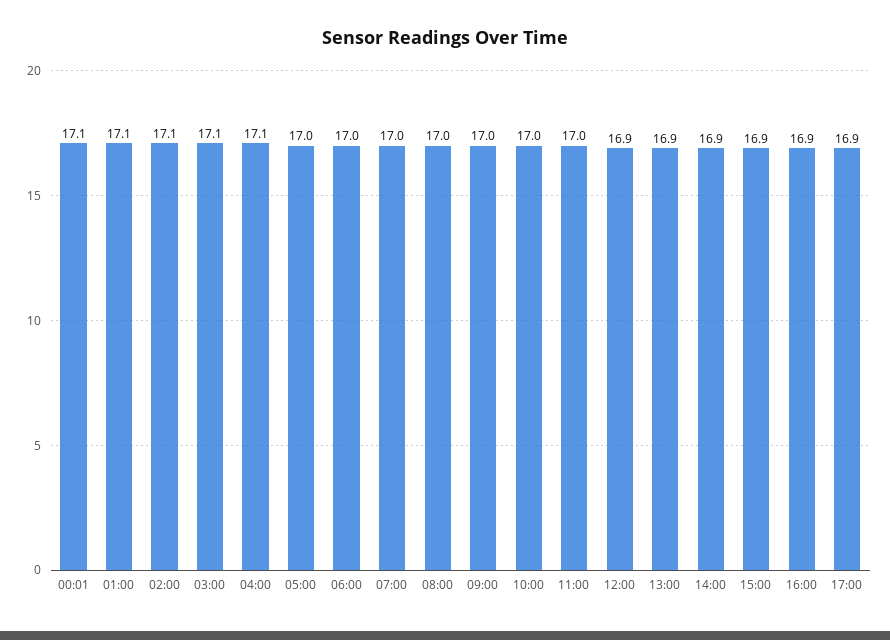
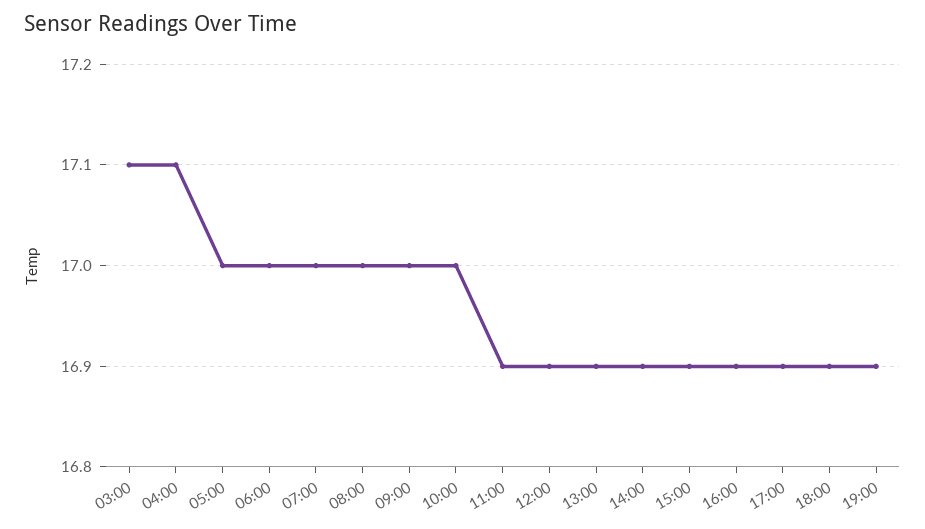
00:01: 17.1 -> none
01:00: 17.1 -> none
02:00: 17.1 -> none
11:00: 17 -> 16.9
18:00: none -> 16.9
19:00: none -> 16.9

